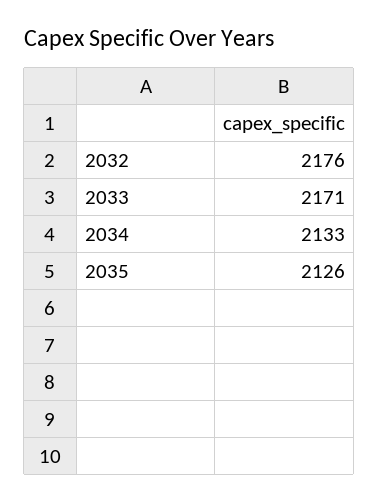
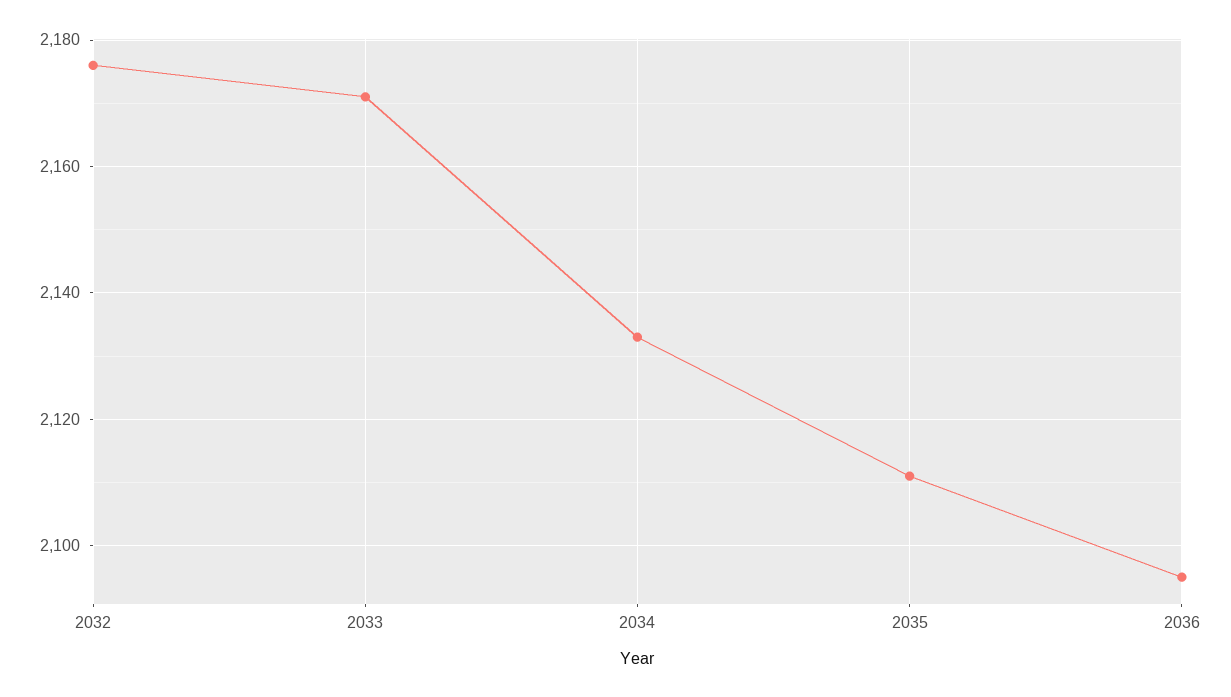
2035: 2126 -> 2110
2036: none -> 2095

